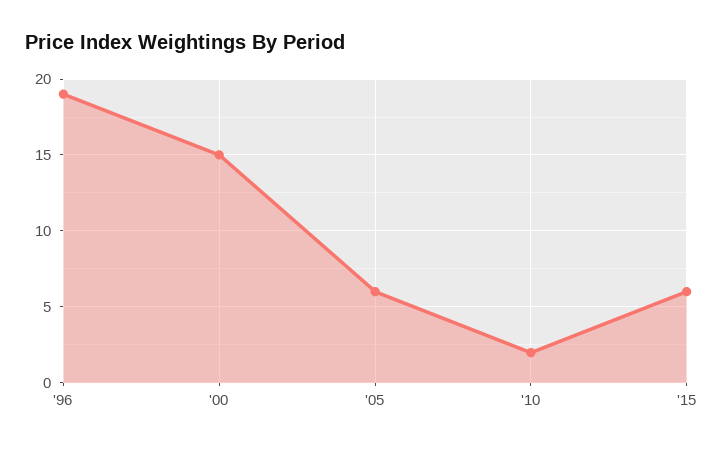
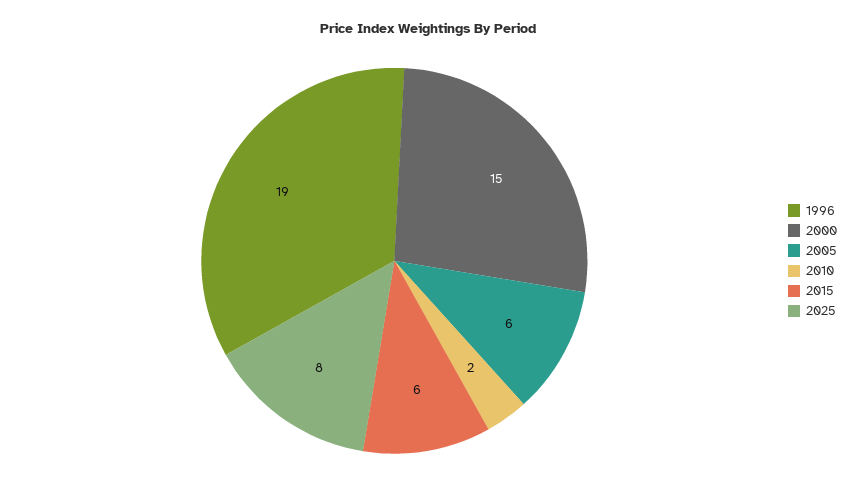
2025: none -> 8

